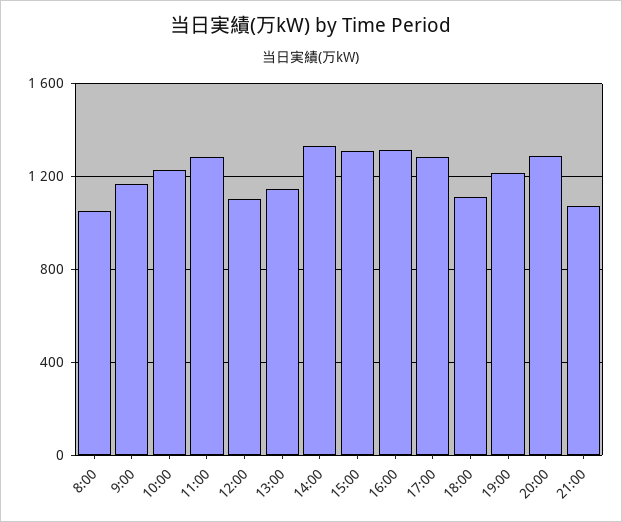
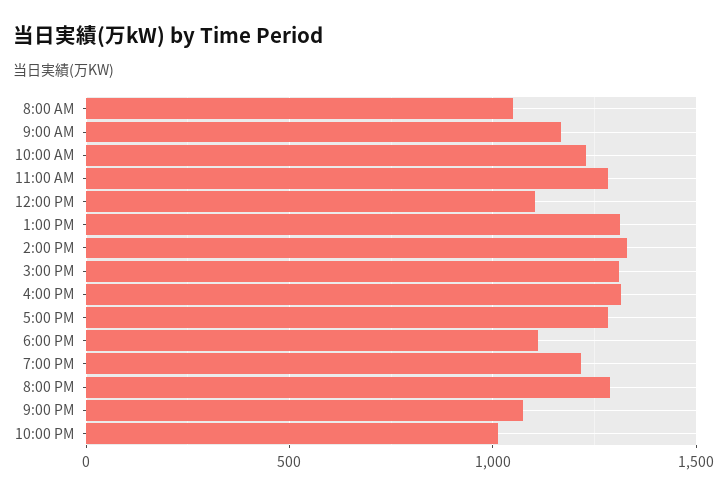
13:00: 1150 -> 1300
10:00 PM: none -> 1000

